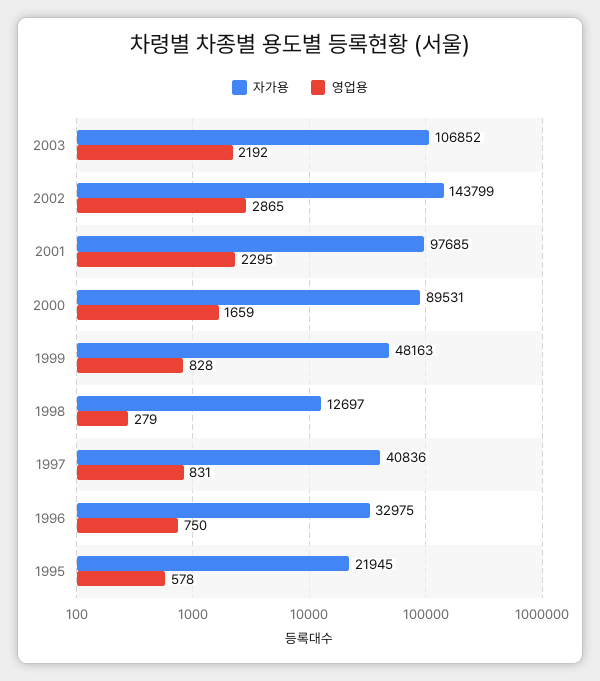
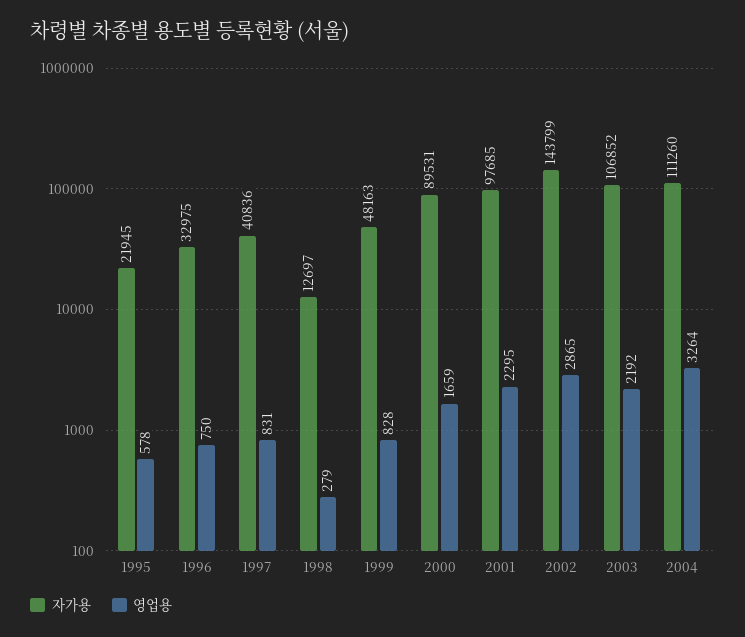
자가용, 2004: none -> 111260
영업용, 2004: none -> 3264

